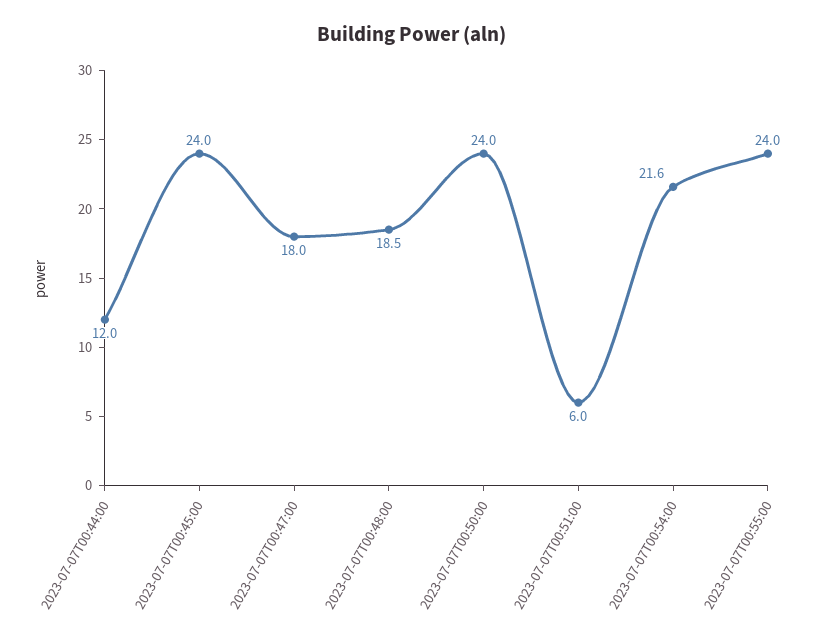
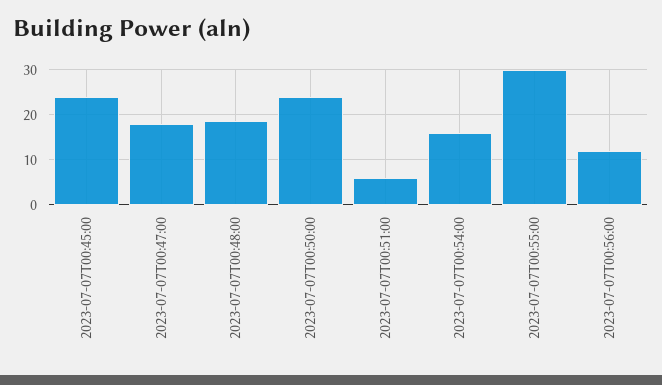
2023-07-07T00:44:00: 12 -> none
2023-07-07T00:54:00: 21.6 -> 16
2023-07-07T00:55:00: 24 -> 30
2023-07-07T00:56:00: none -> 12

